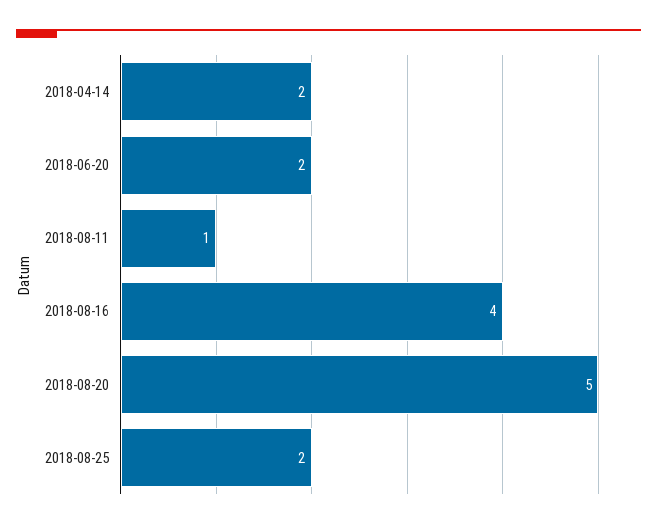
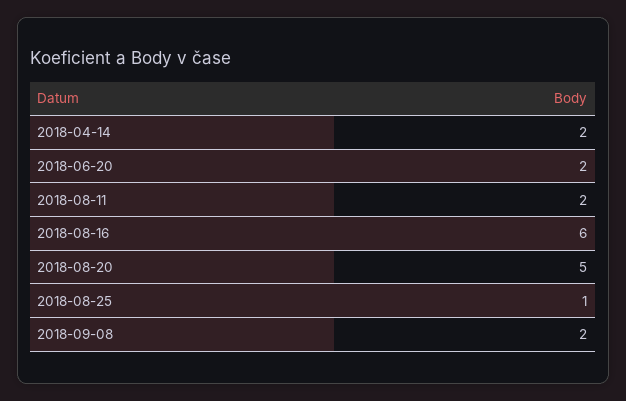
2018-08-11: 1 -> 2
2018-08-16: 4 -> 6
2018-08-25: 2 -> 1
2018-09-08: none -> 2

